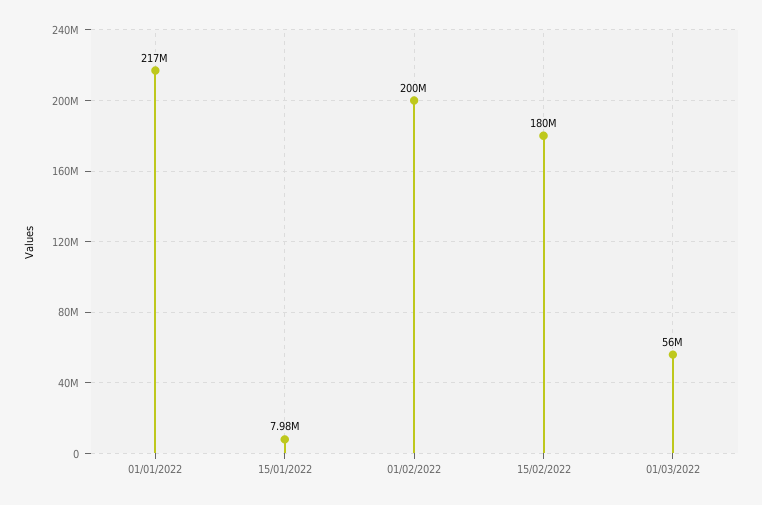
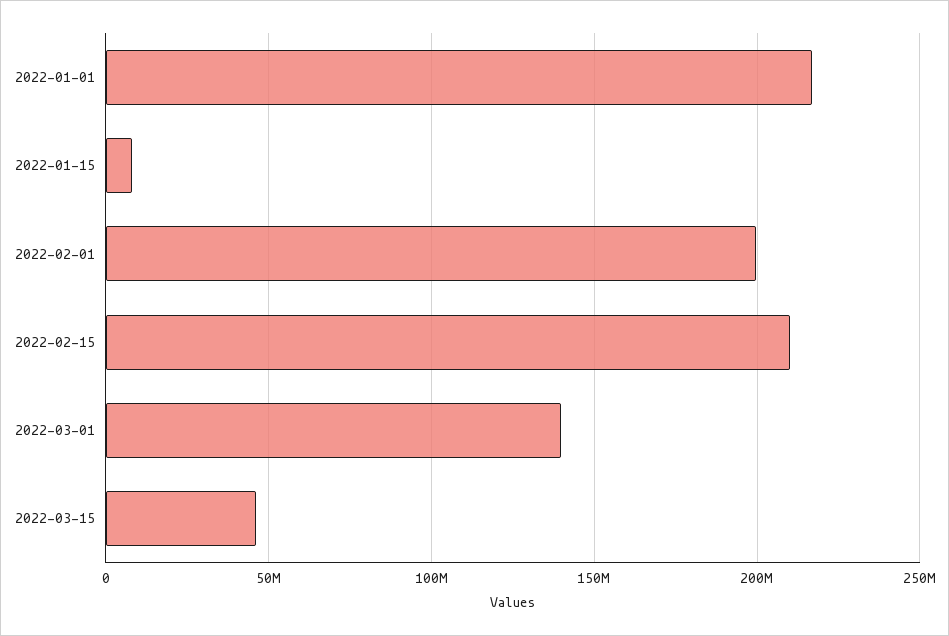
15/02/2022: 180000000 -> 210000000
01/03/2022: 56000000 -> 140000000
2022-03-15: none -> 45000000

